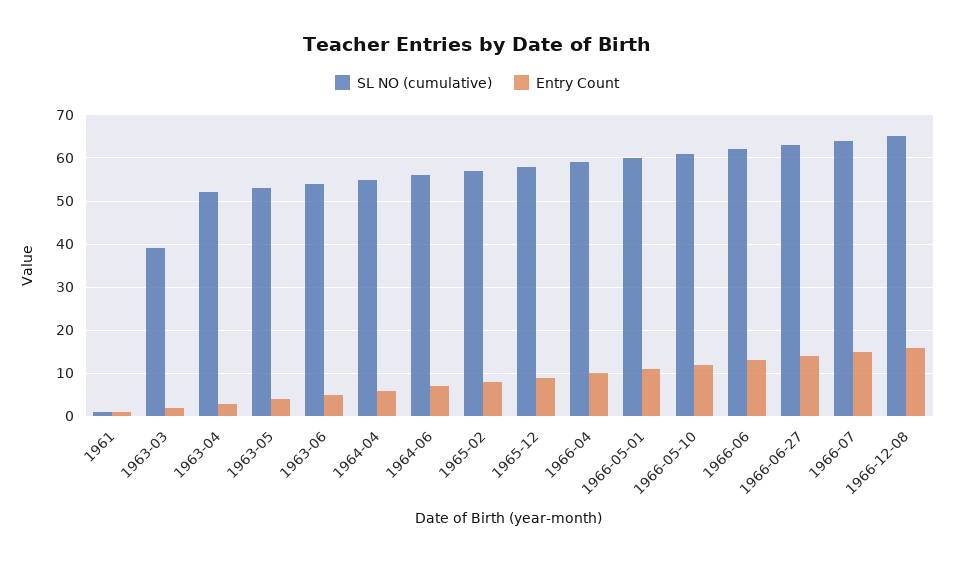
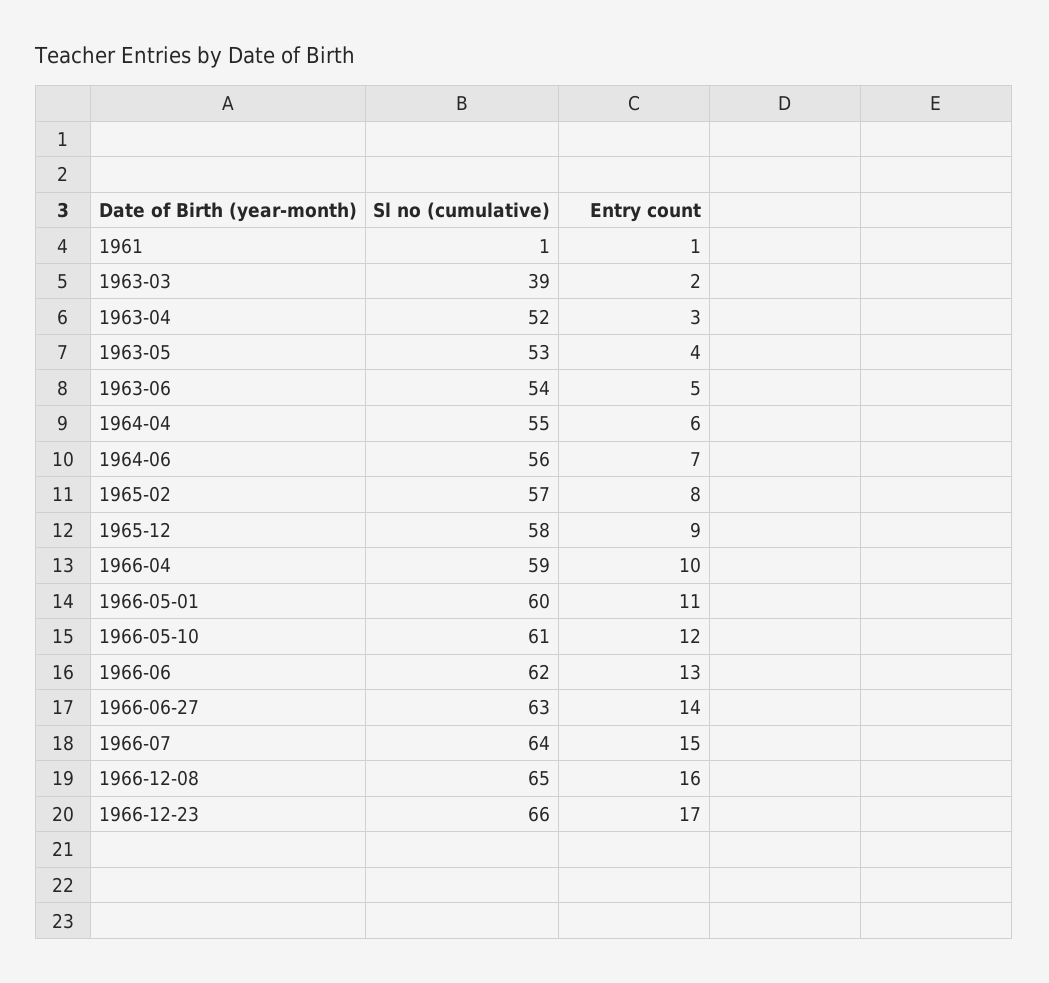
SL NO (cumulative), 1966-12-23: none -> 66
Entry Count, 1966-12-23: none -> 17

